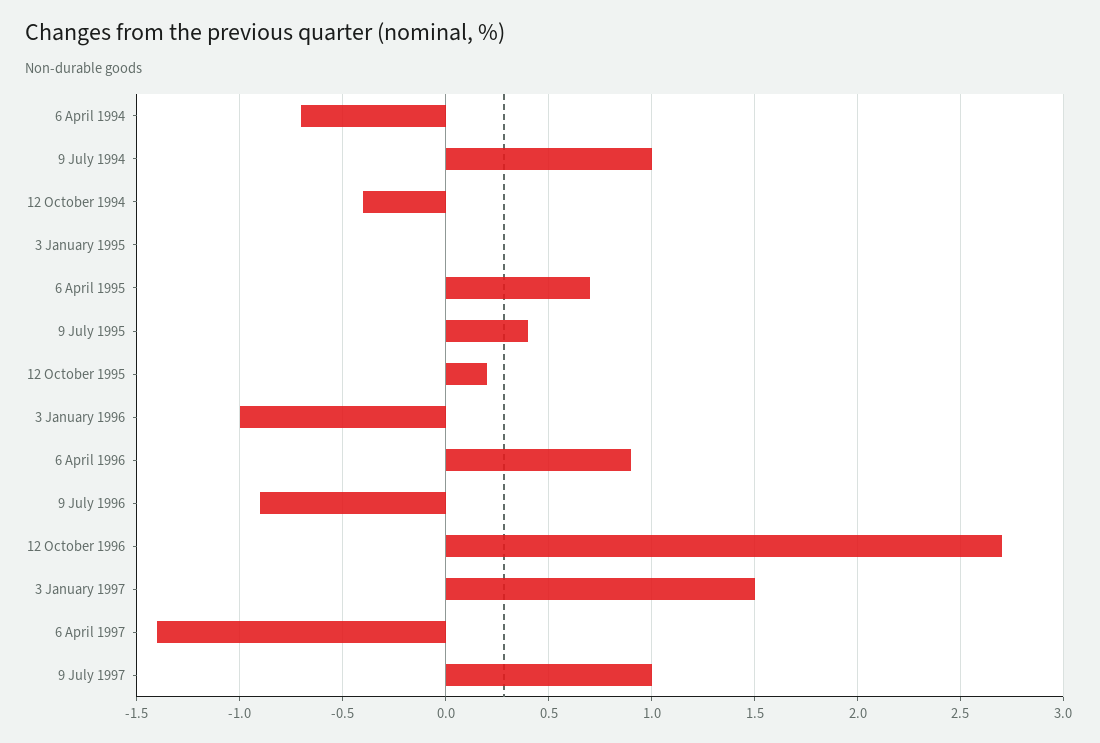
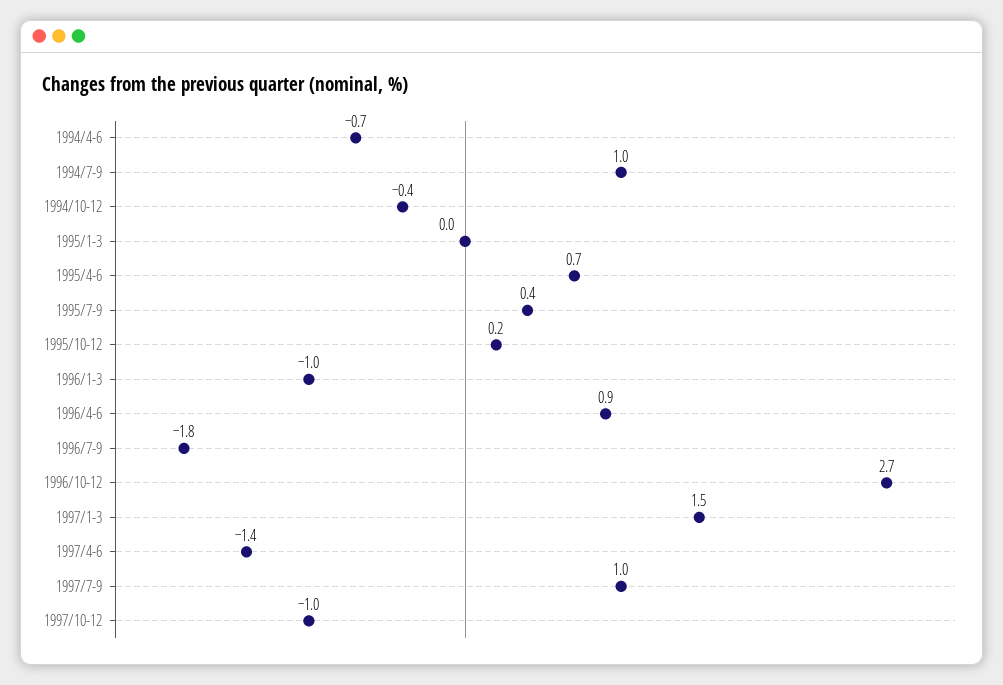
9 July 1996: -0.9 -> -1.8
1997/10-12: none -> -1

